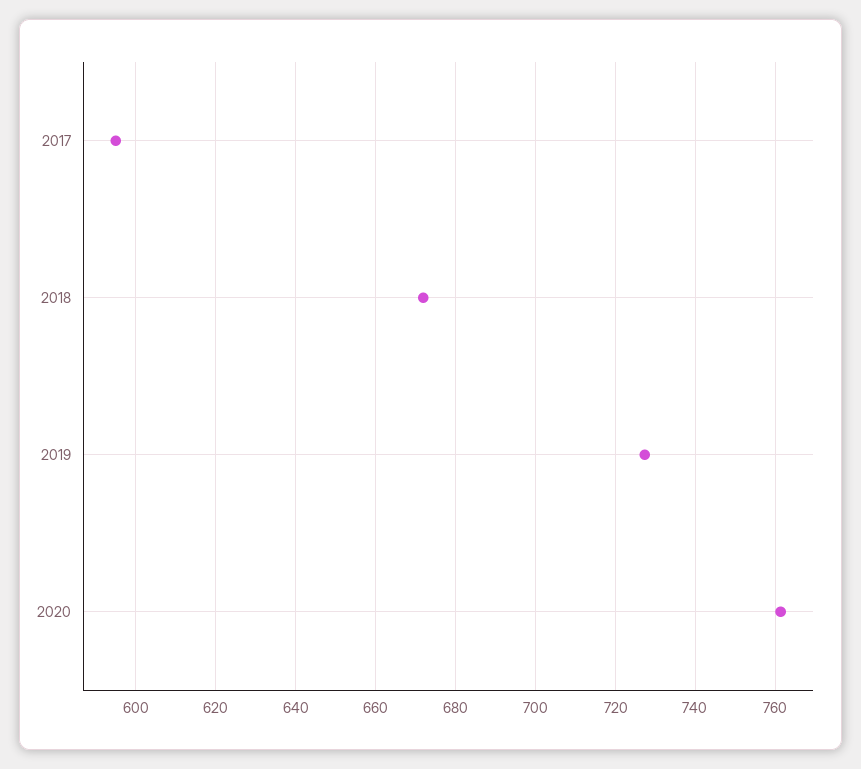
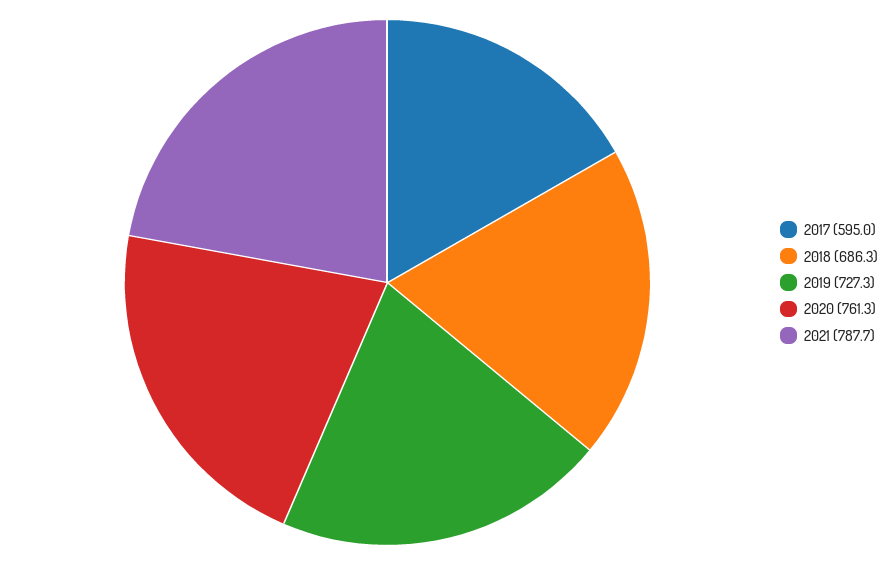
2018: 672 -> 686.3
2021: none -> 787.7

